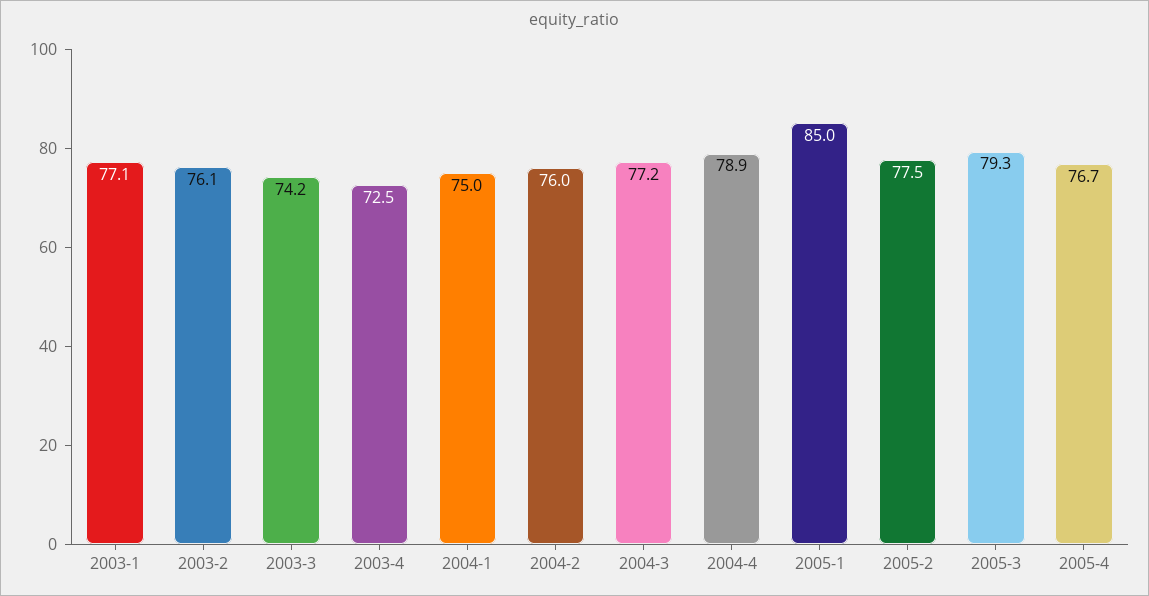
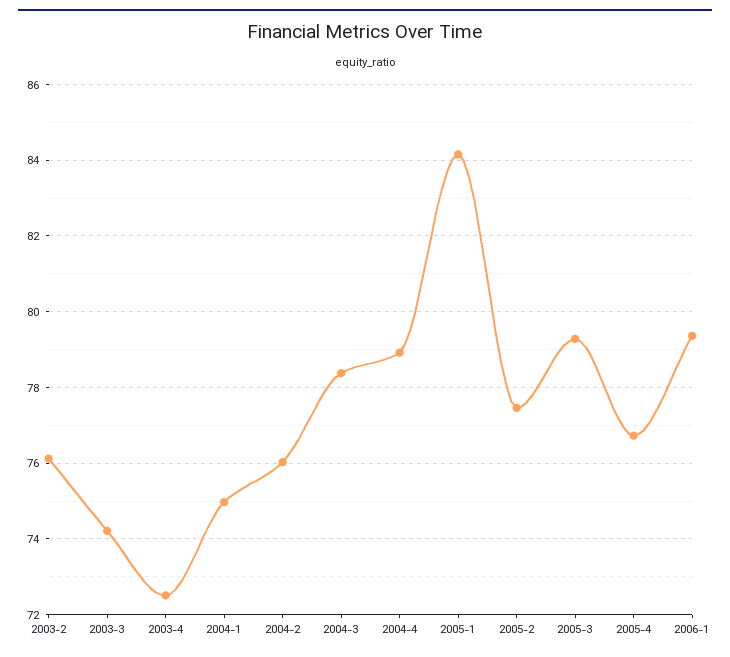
2003-1: 77.1 -> none
2004-3: 77.2 -> 78.4
2005-1: 85 -> 84.2
2006-1: none -> 79.4

